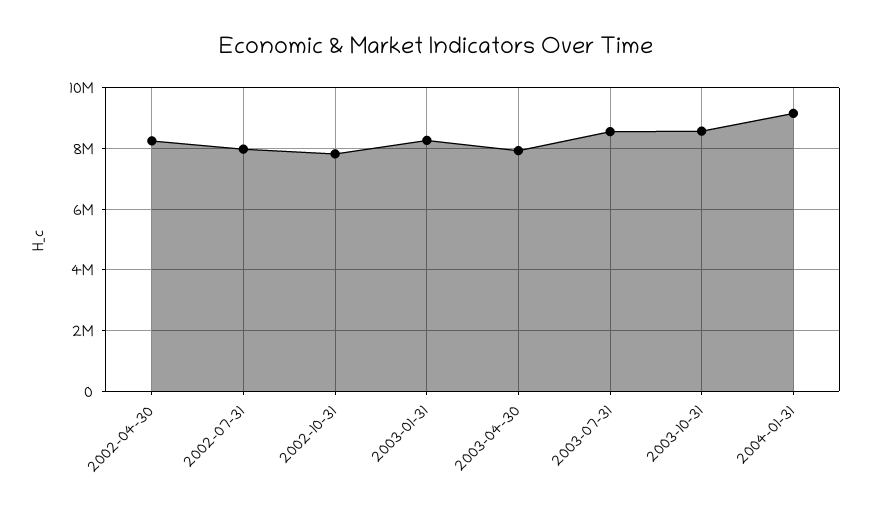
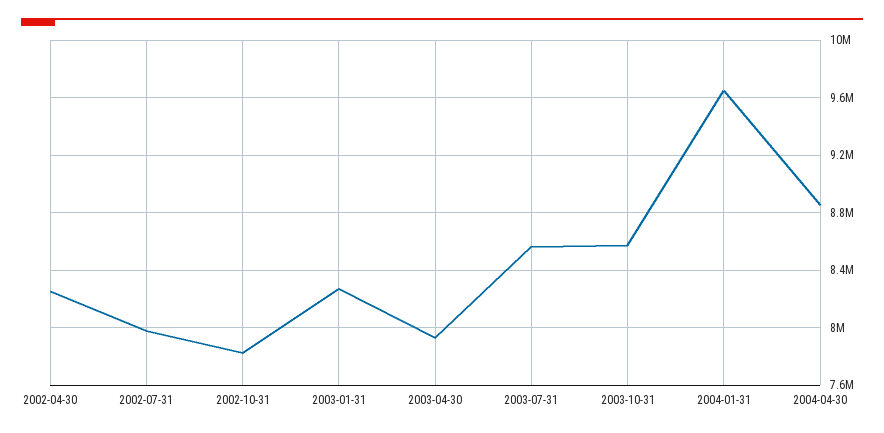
2004-01-31: 9200000 -> 9650000
2004-04-30: none -> 8850000

